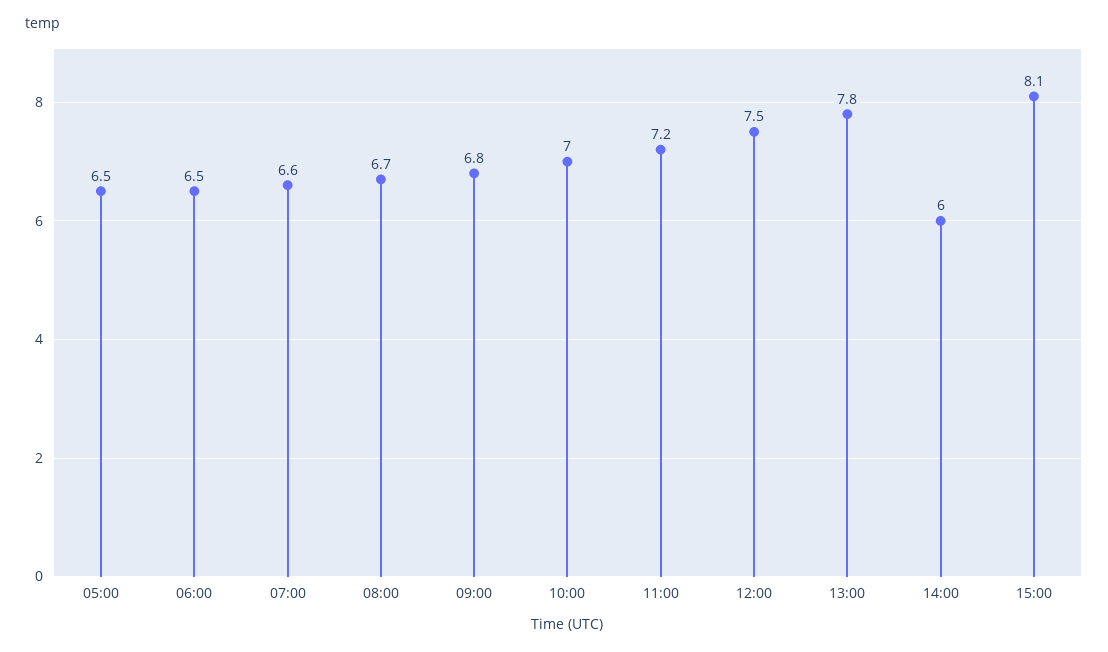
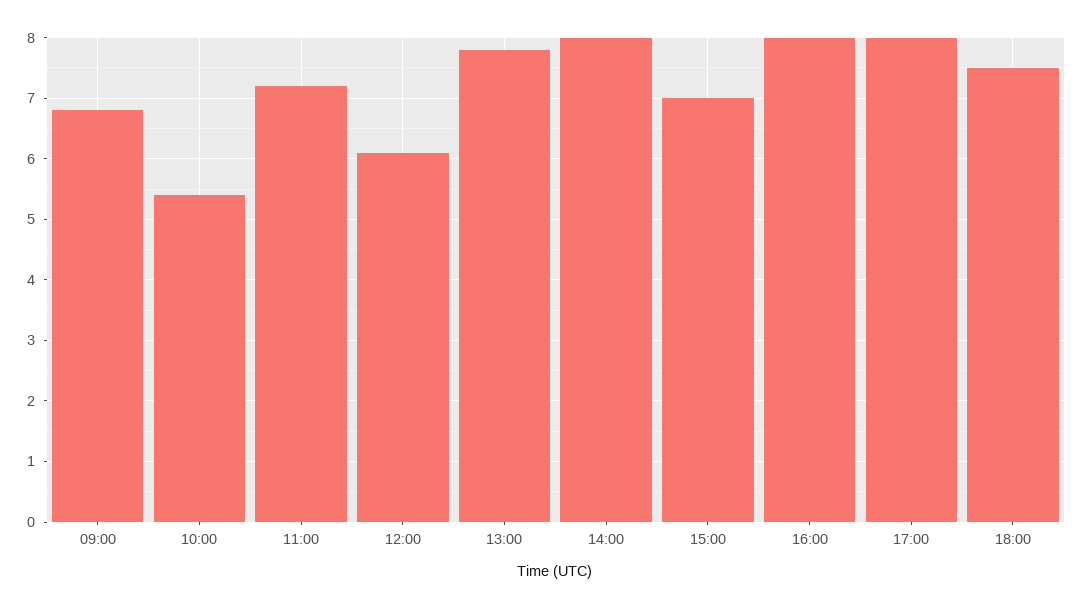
05:00: 6.5 -> none
06:00: 6.5 -> none
07:00: 6.6 -> none
08:00: 6.7 -> none
10:00: 7 -> 5.4
12:00: 7.5 -> 6.1
14:00: 6 -> 8
15:00: 8.1 -> 7
16:00: none -> 8
17:00: none -> 8
18:00: none -> 7.5

